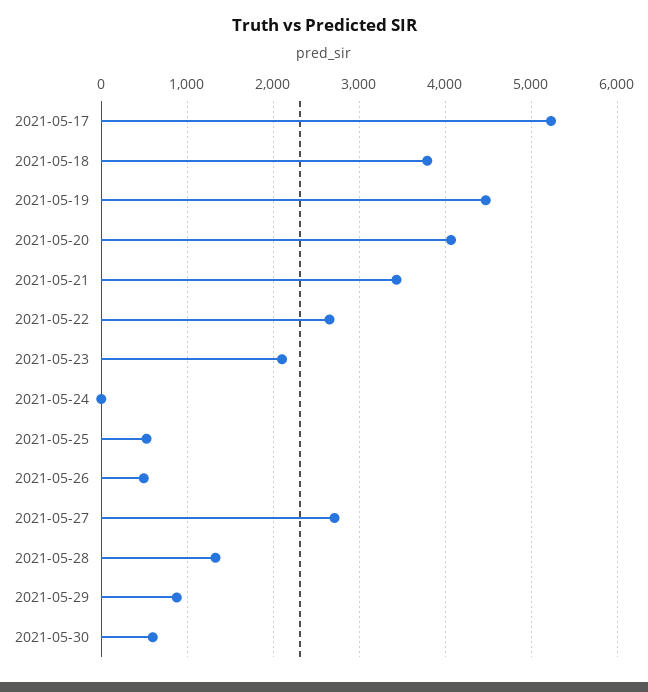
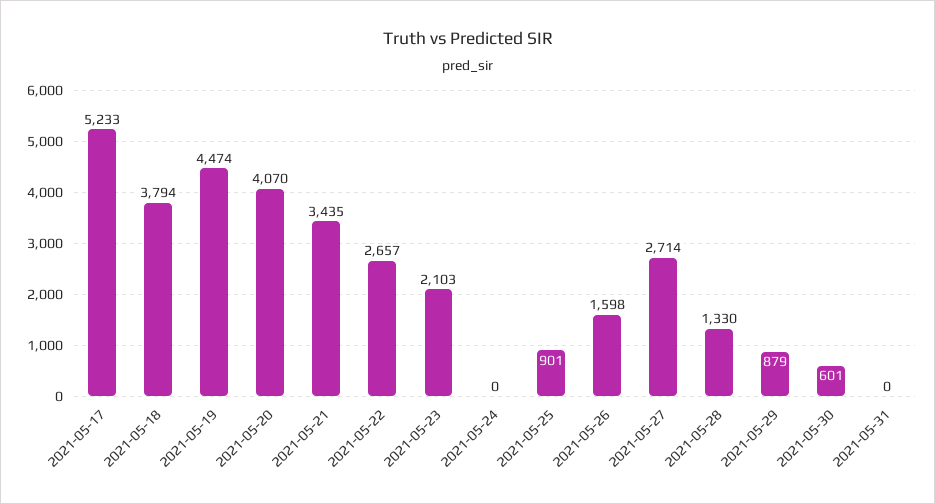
2021-05-25: 500 -> 901
2021-05-26: 500 -> 1598
2021-05-31: none -> 0

